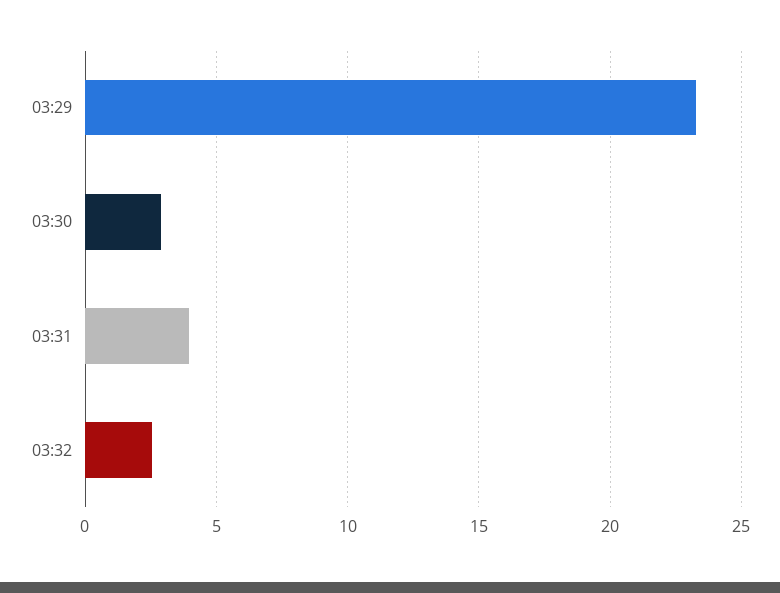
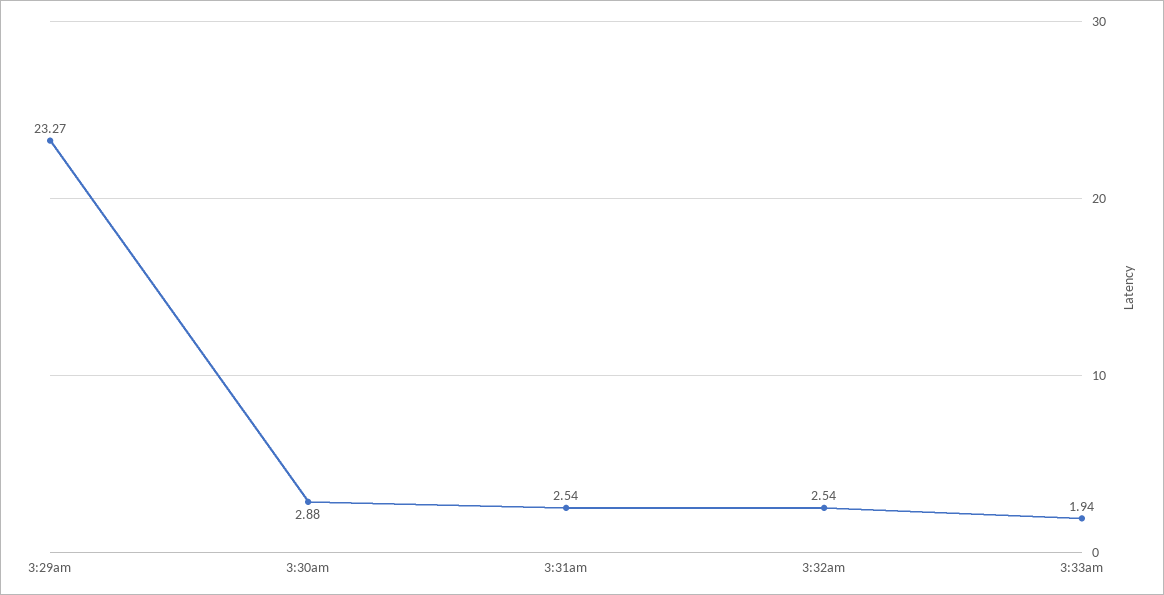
03:31: 4 -> 2.54
3:33am: none -> 1.94

